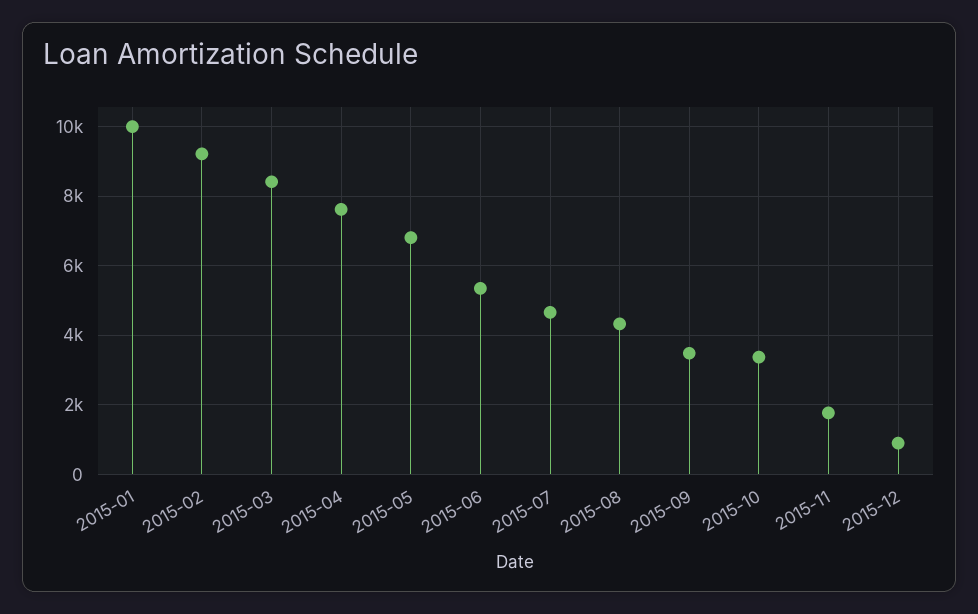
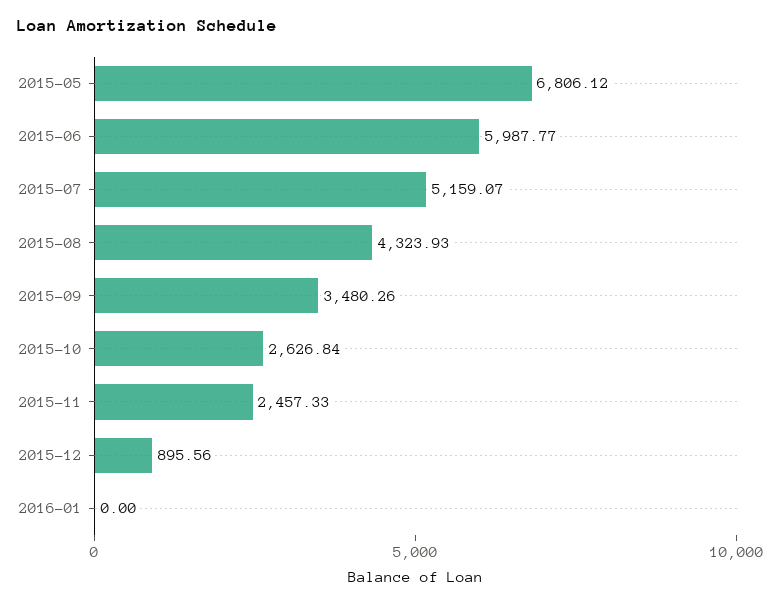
2015-01: 10000 -> none
2015-02: 9200 -> none
2015-03: 8400 -> none
2015-04: 7600 -> none
2015-06: 5400 -> 5987.77
2015-07: 4600 -> 5159.07
2015-10: 3400 -> 2626.84
2015-11: 1800 -> 2457.33
2016-01: none -> 0

